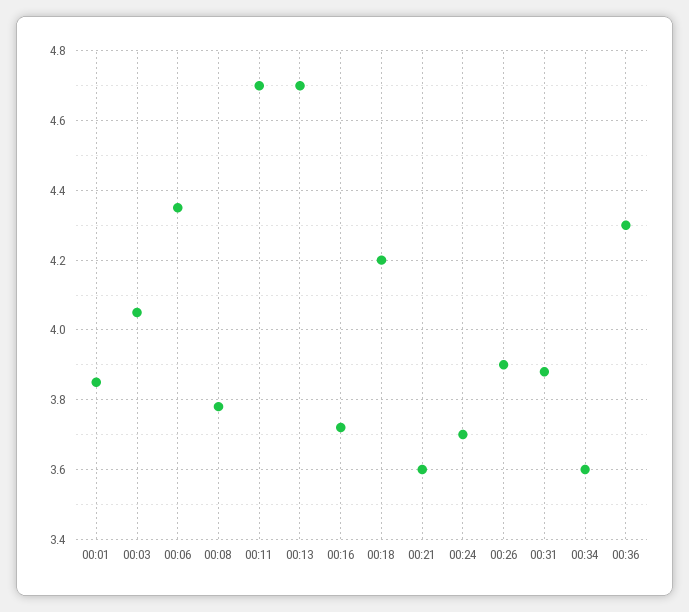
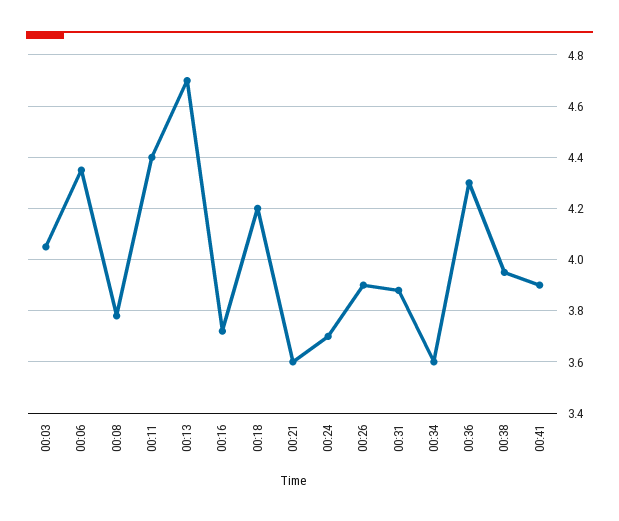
00:01: 3.85 -> none
00:11: 4.7 -> 4.4
00:38: none -> 3.95
00:41: none -> 3.9

